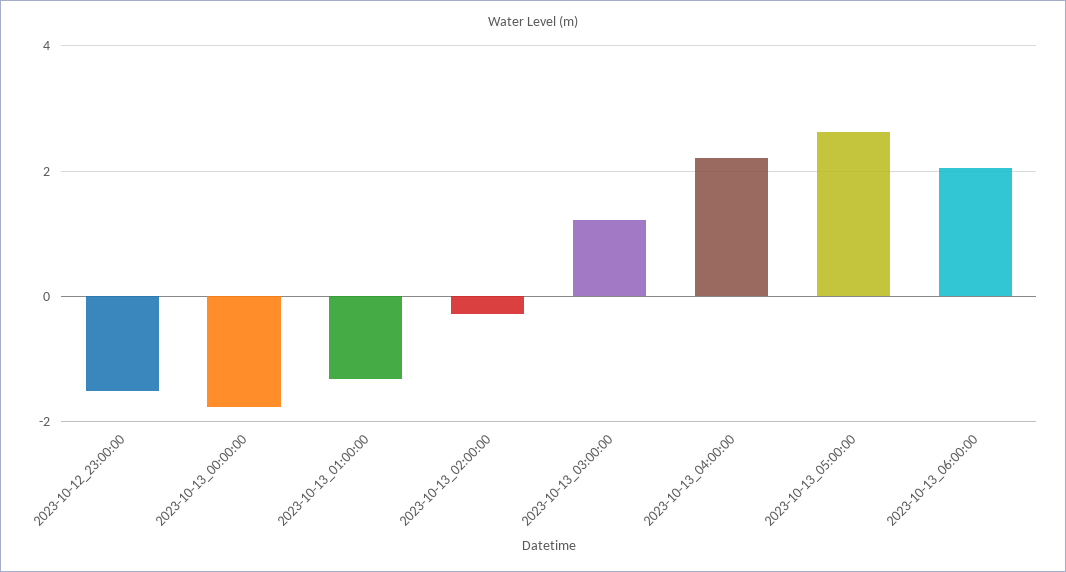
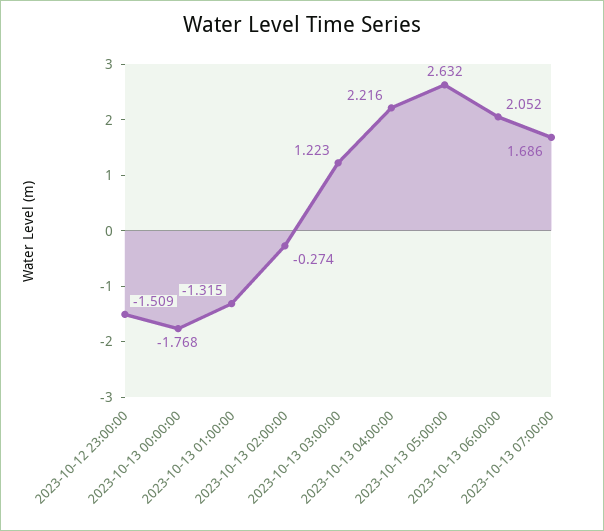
2023-10-13 07:00:00: none -> 1.686

